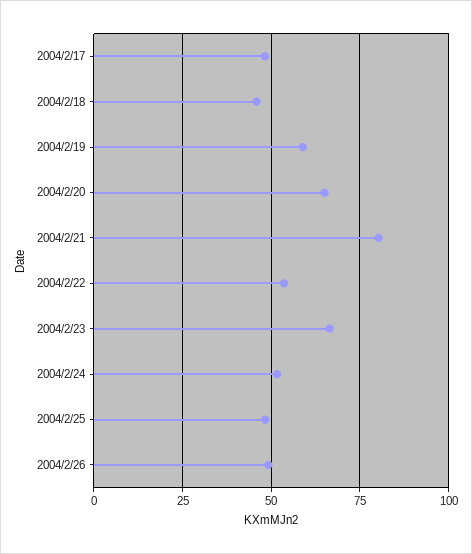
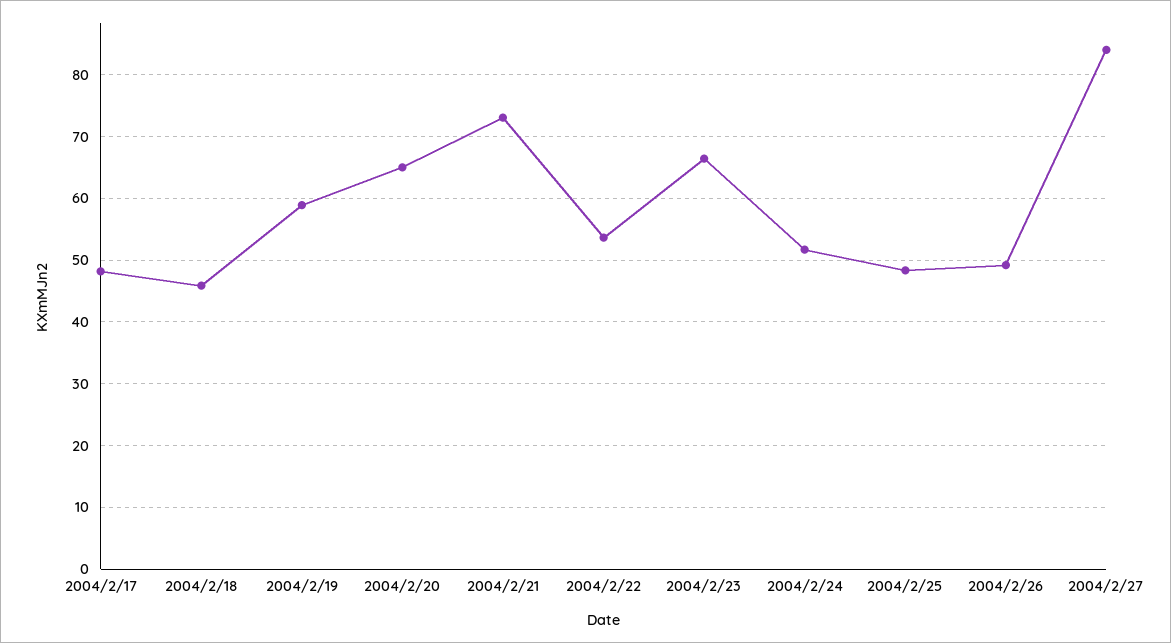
2004/2/21: 80 -> 73
2004/2/27: none -> 84

